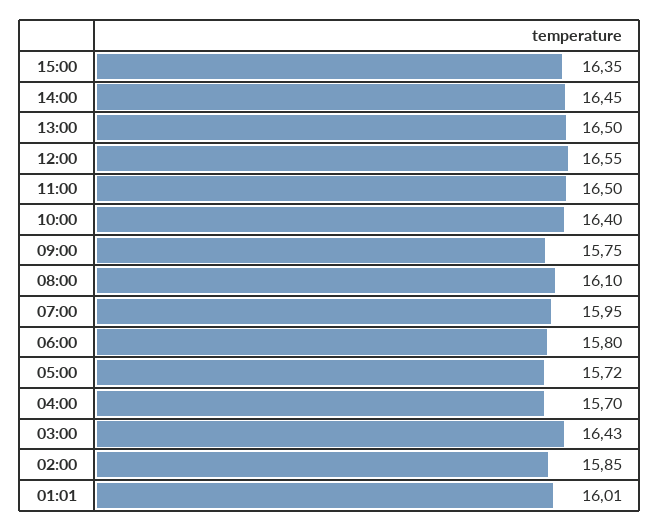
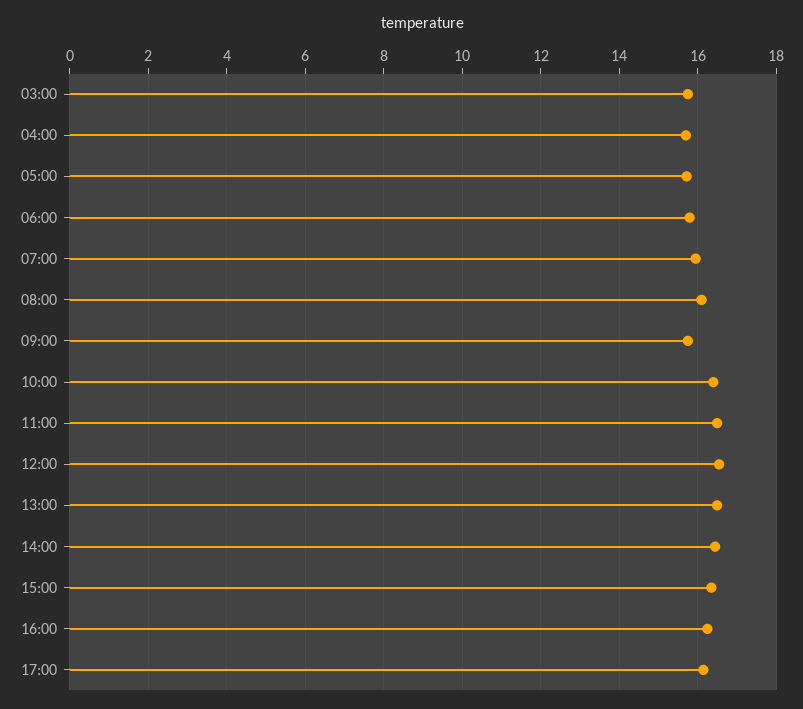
03:00: 16.43 -> 15.8
02:00: 15.85 -> none
01:01: 16.01 -> none
16:00: none -> 16.2
17:00: none -> 16.2

